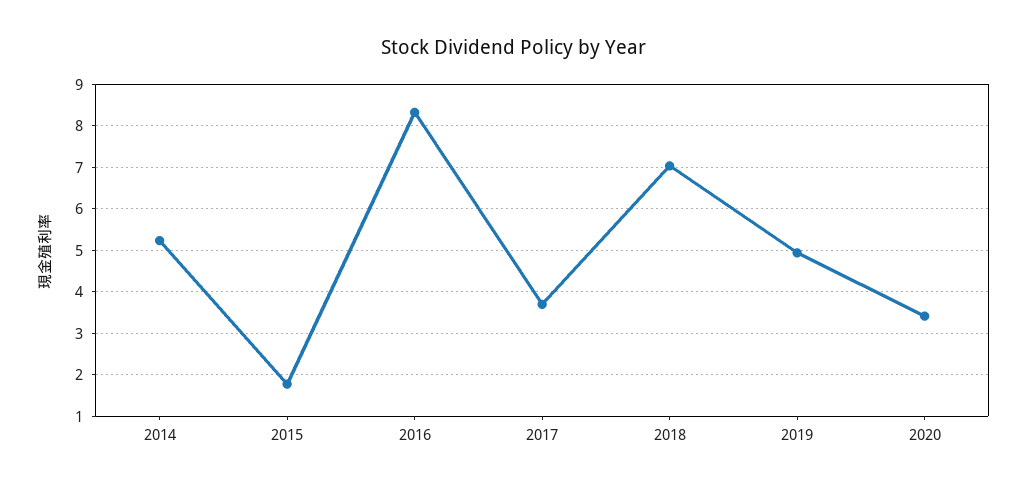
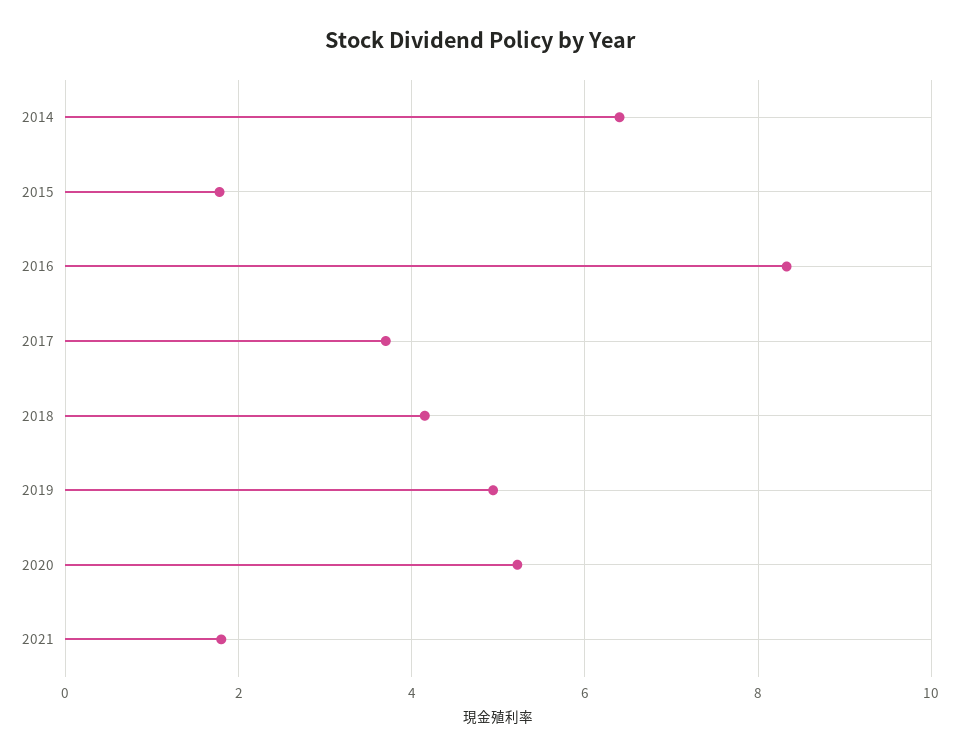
2014: 5.2 -> 6.4
2018: 7 -> 4.2
2020: 3.4 -> 5.2
2021: none -> 1.8

